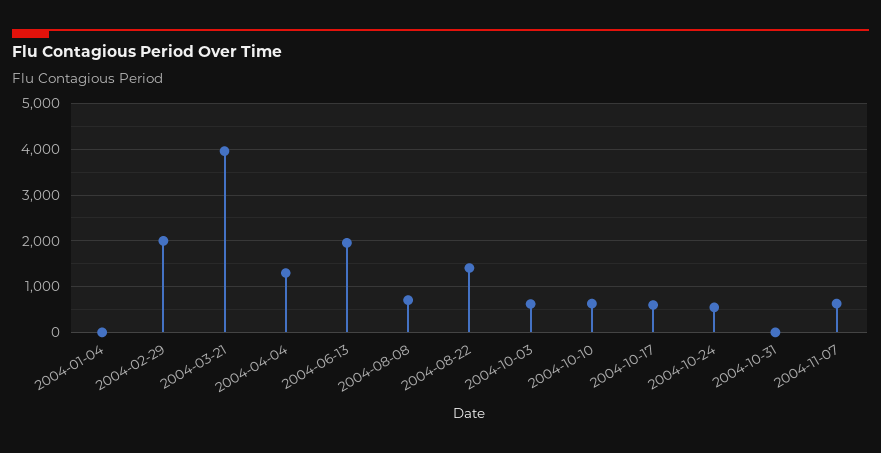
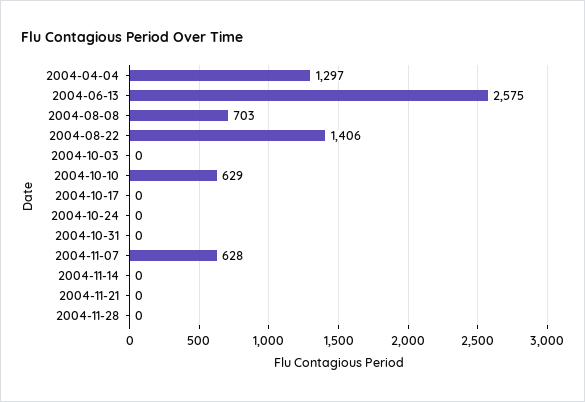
2004-01-04: 0 -> none
2004-02-29: 2000 -> none
2004-03-21: 4000 -> none
2004-06-13: 2000 -> 2575
2004-10-03: 600 -> 0
2004-10-17: 600 -> 0
2004-10-24: 600 -> 0
2004-11-14: none -> 0
2004-11-21: none -> 0
2004-11-28: none -> 0

